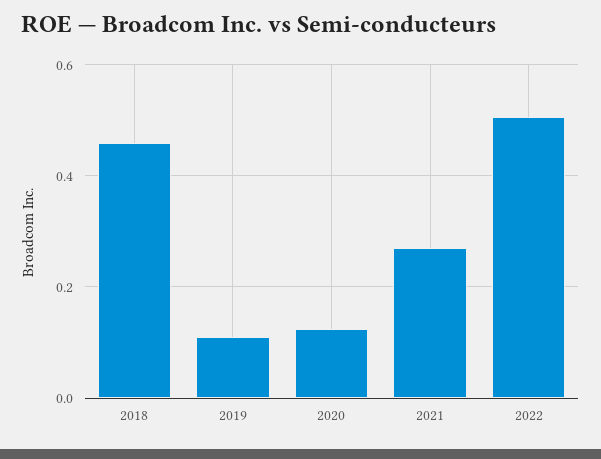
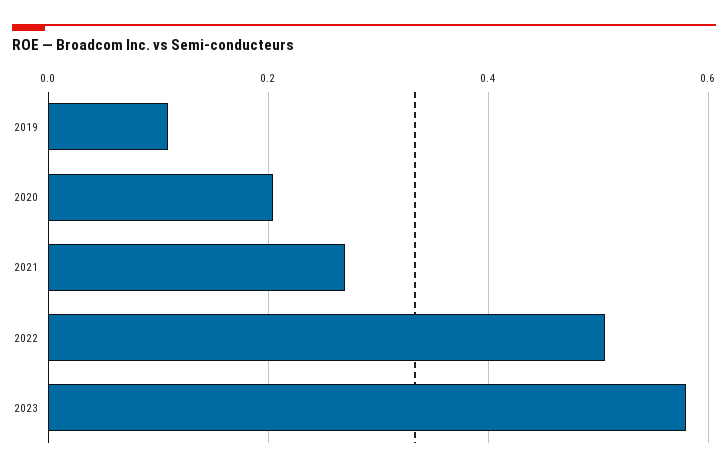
2018: 0.46 -> none
2020: 0.12 -> 0.2
2023: none -> 0.58

